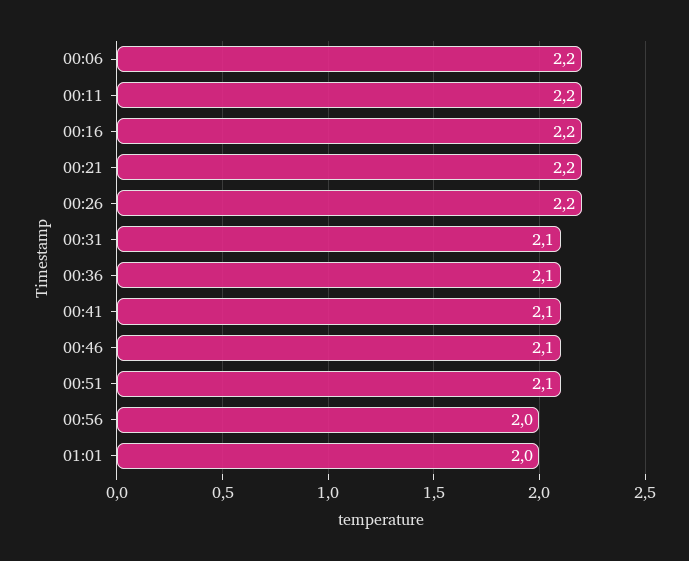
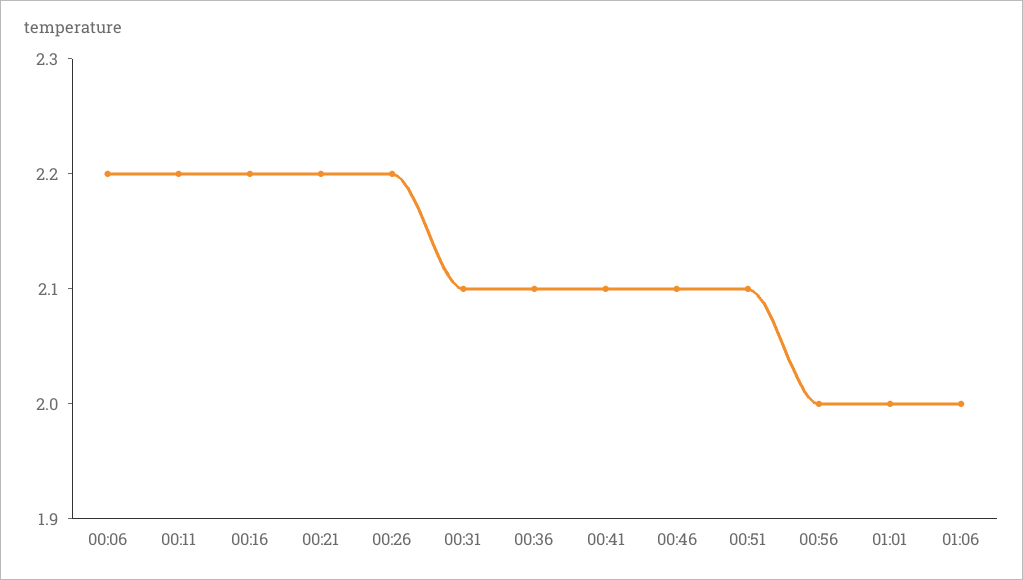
01:06: none -> 2

